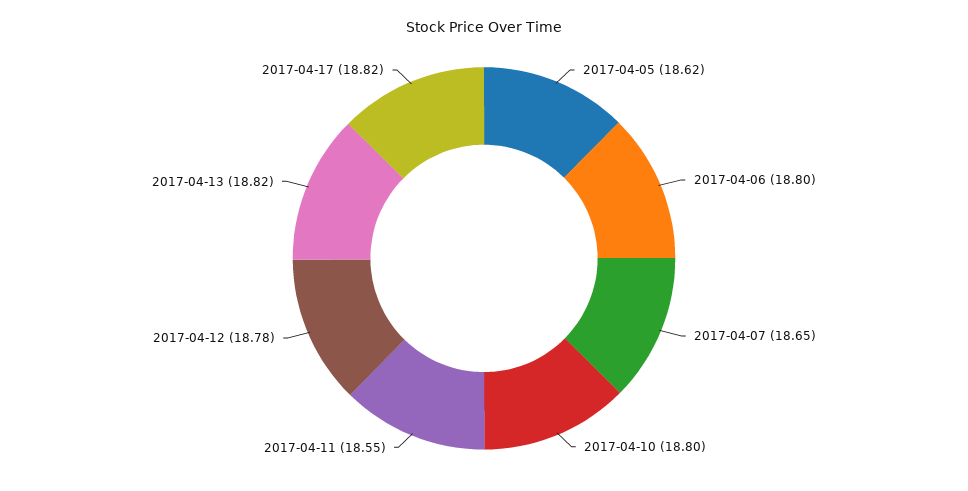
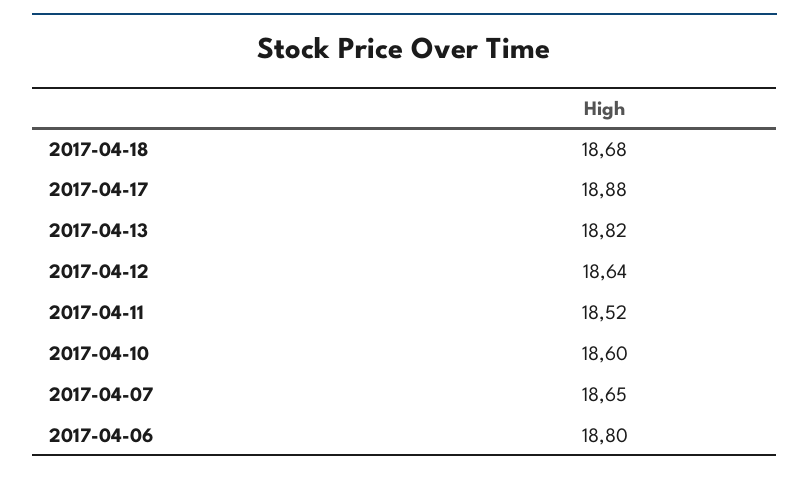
2017-04-05: 18.62 -> none
2017-04-10: 18.8 -> 18.6
2017-04-11: 18.55 -> 18.52
2017-04-12: 18.78 -> 18.64
2017-04-17: 18.82 -> 18.88
2017-04-18: none -> 18.68

